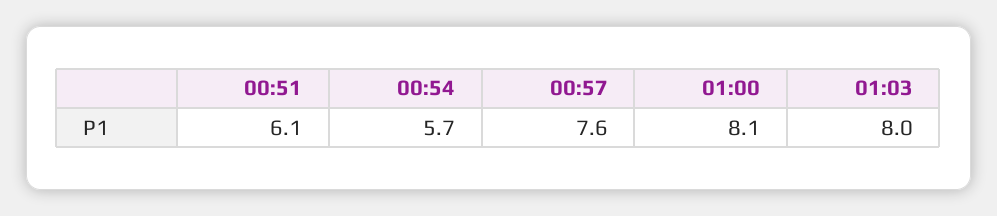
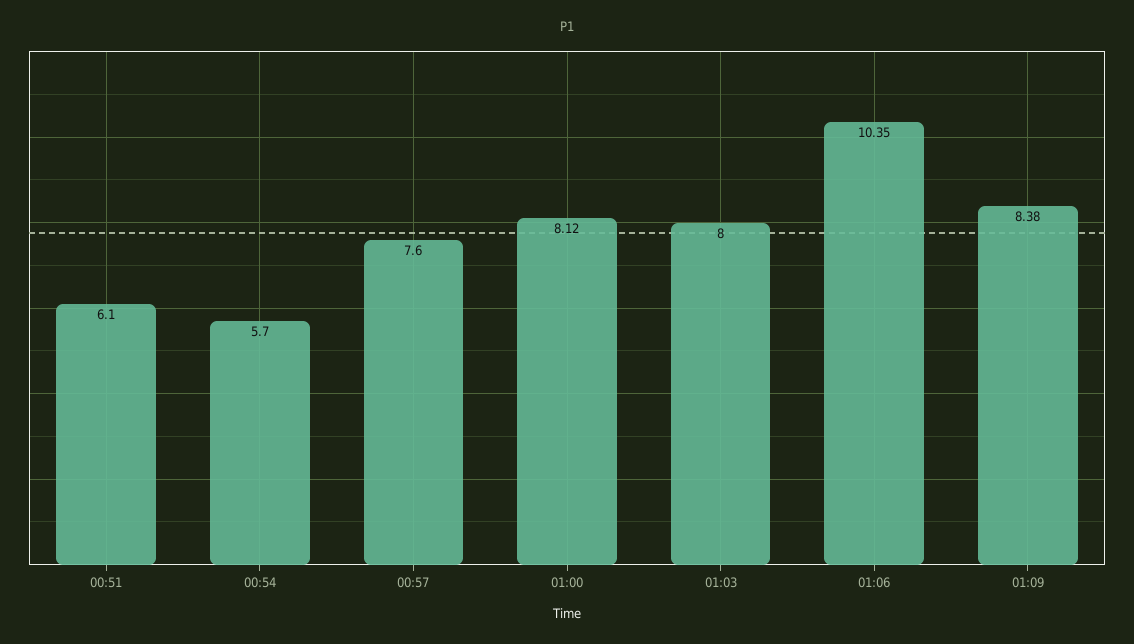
01:00: 8.1 -> 8.12
01:06: none -> 10.35
01:09: none -> 8.38

